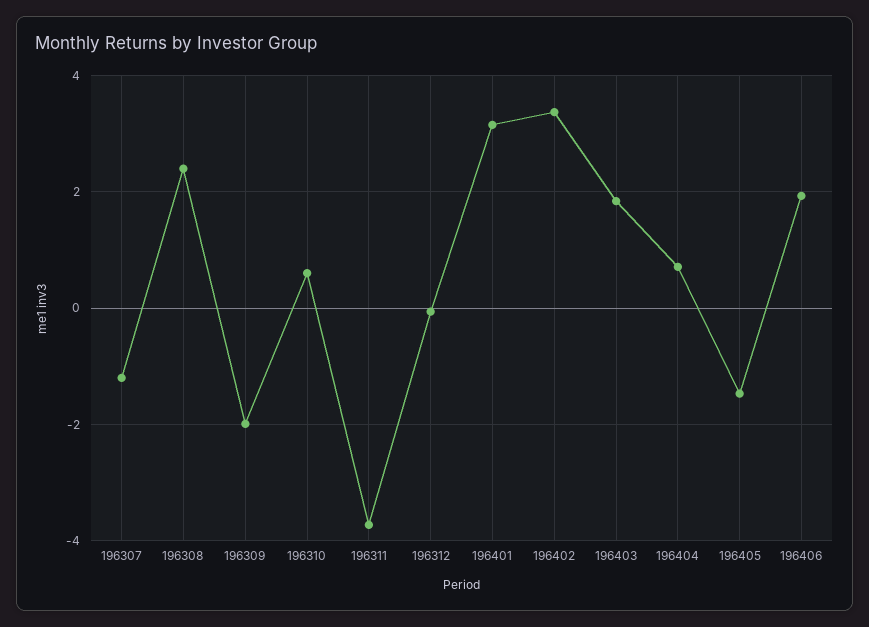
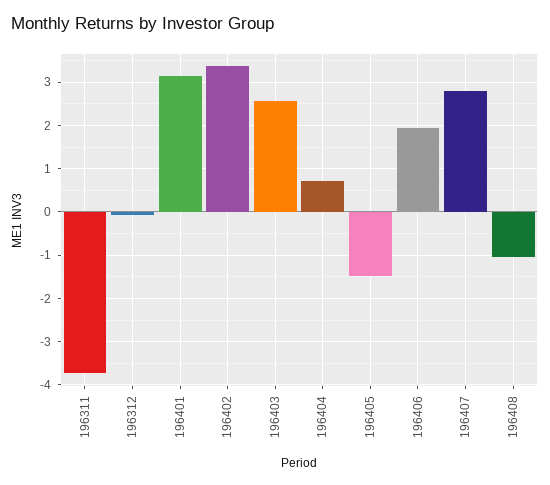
196307: -1.2 -> none
196308: 2.4 -> none
196309: -2 -> none
196310: 0.6 -> none
196403: 1.8 -> 2.6
196407: none -> 2.8
196408: none -> -1

